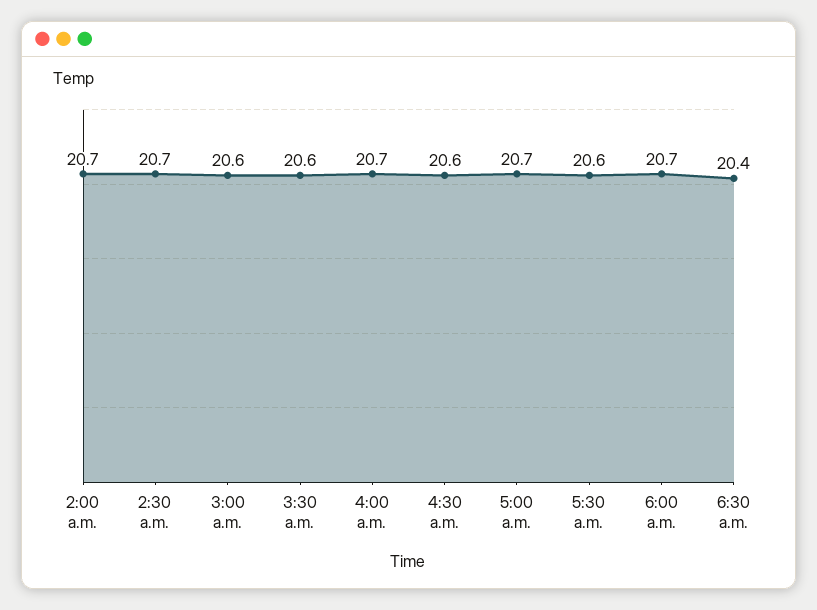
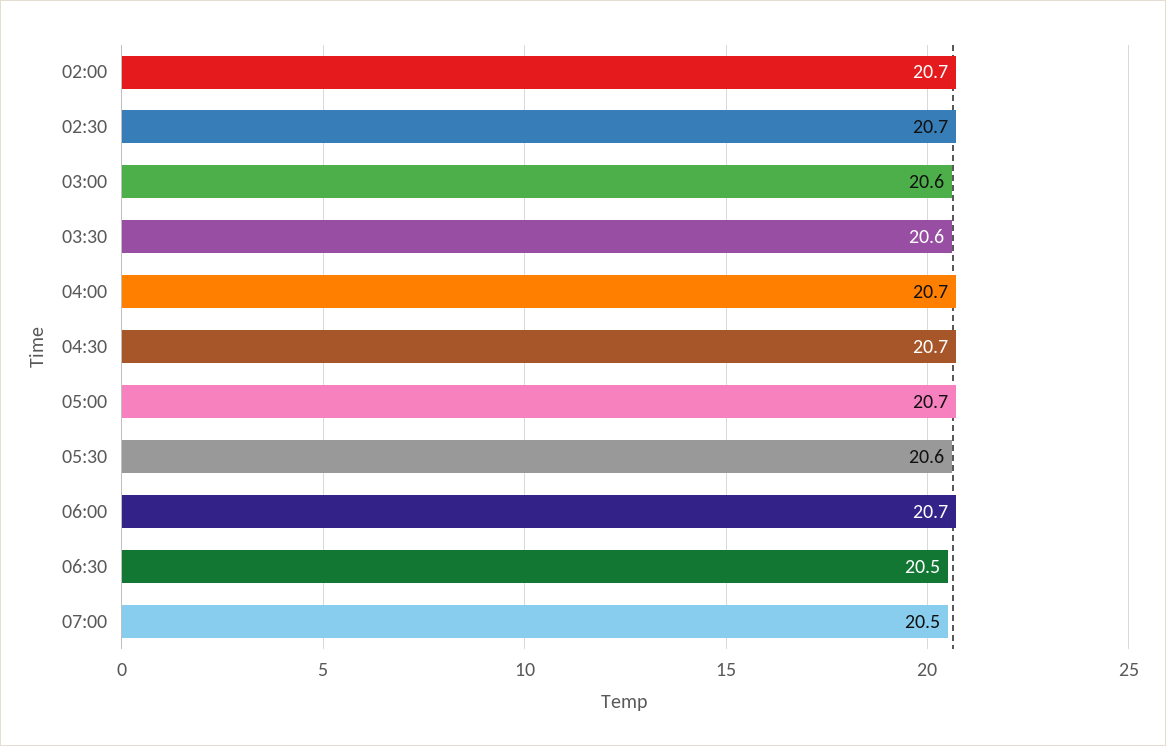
4:30 a.m.: 20.6 -> 20.7
6:30 a.m.: 20.4 -> 20.5
07:00: none -> 20.5

